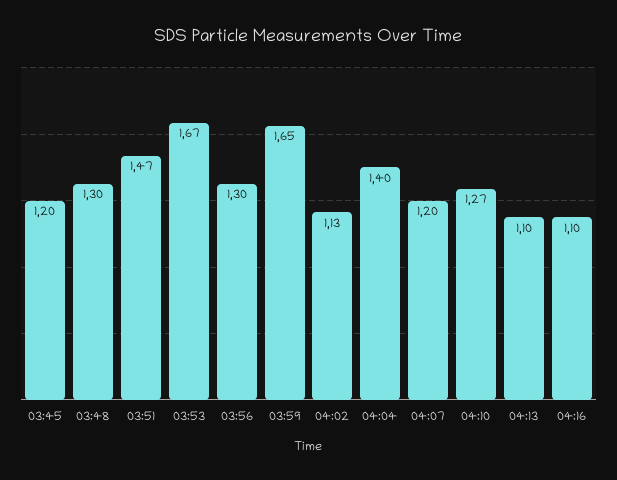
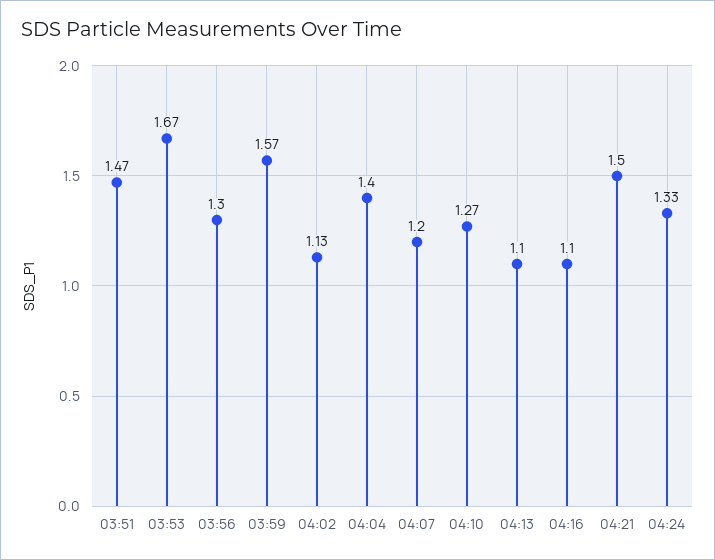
03:45: 1.2 -> none
03:48: 1.3 -> none
03:59: 1.65 -> 1.57
04:21: none -> 1.5
04:24: none -> 1.33

